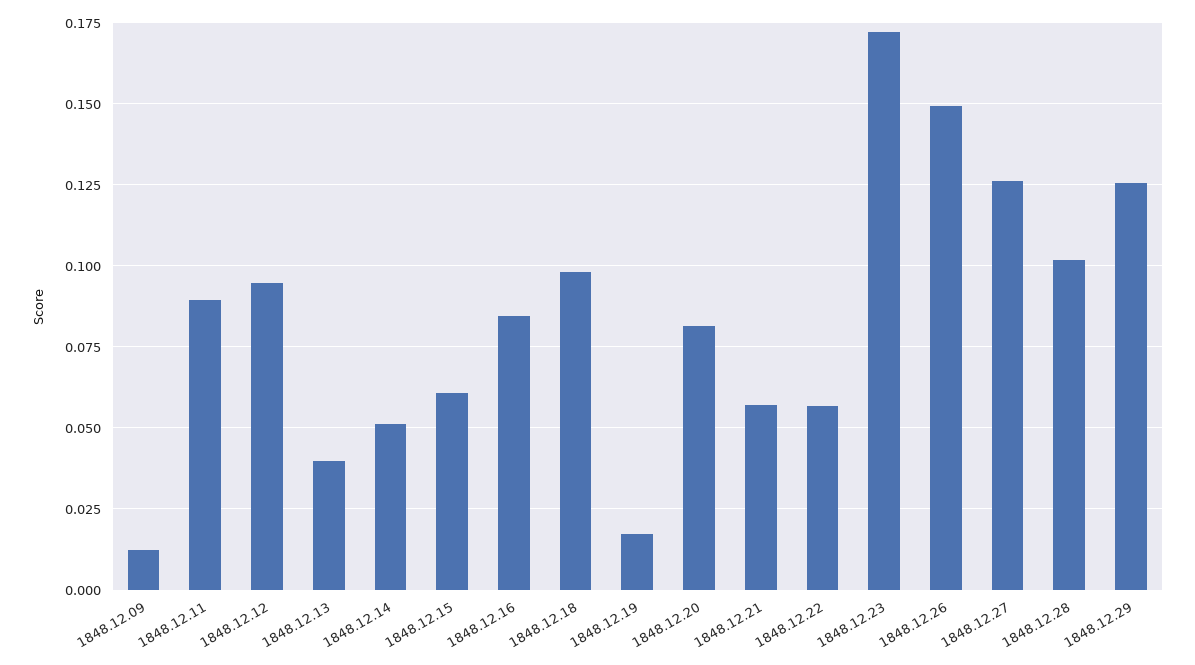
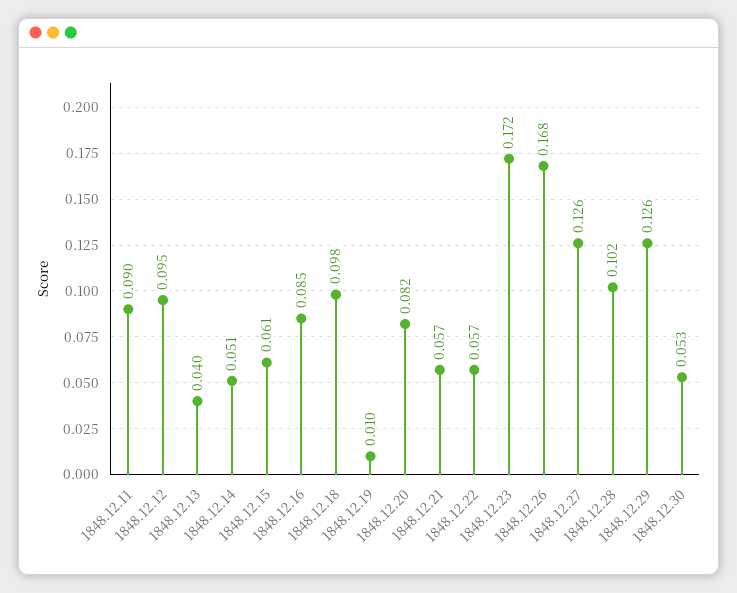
1848.12.09: 0.0125 -> none
1848.12.19: 0.0175 -> 0.01
1848.12.26: 0.15 -> 0.168
1848.12.30: none -> 0.053

